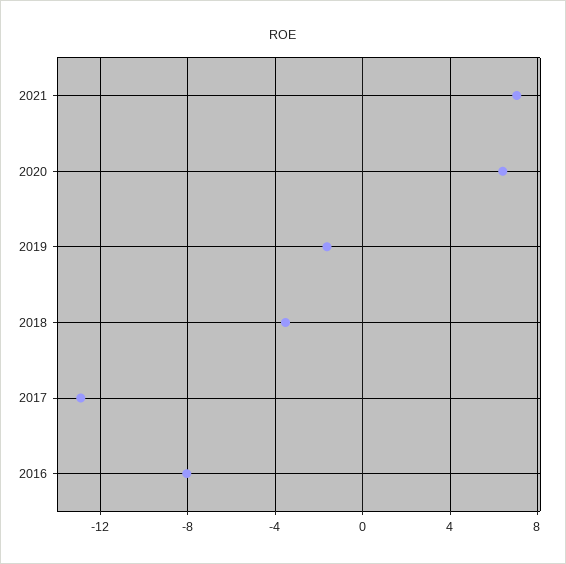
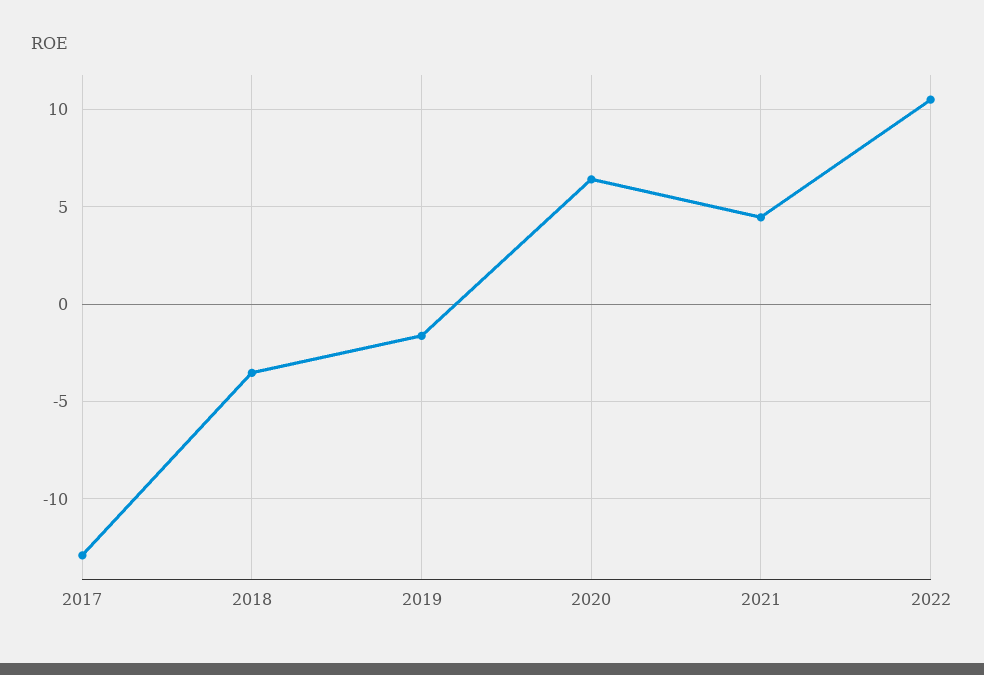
2021: 7 -> 4.5
2016: -8 -> none
2022: none -> 10.5

